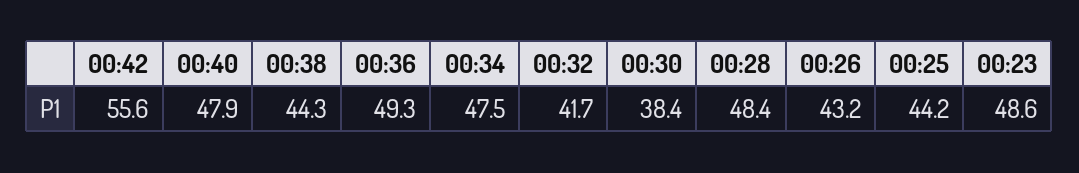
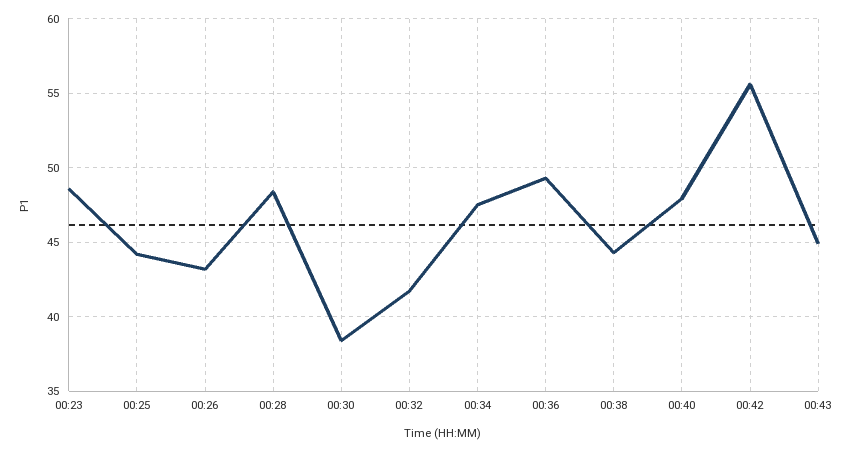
00:43: none -> 45

